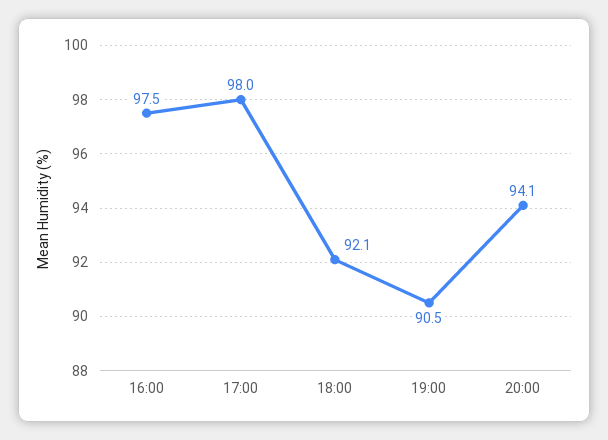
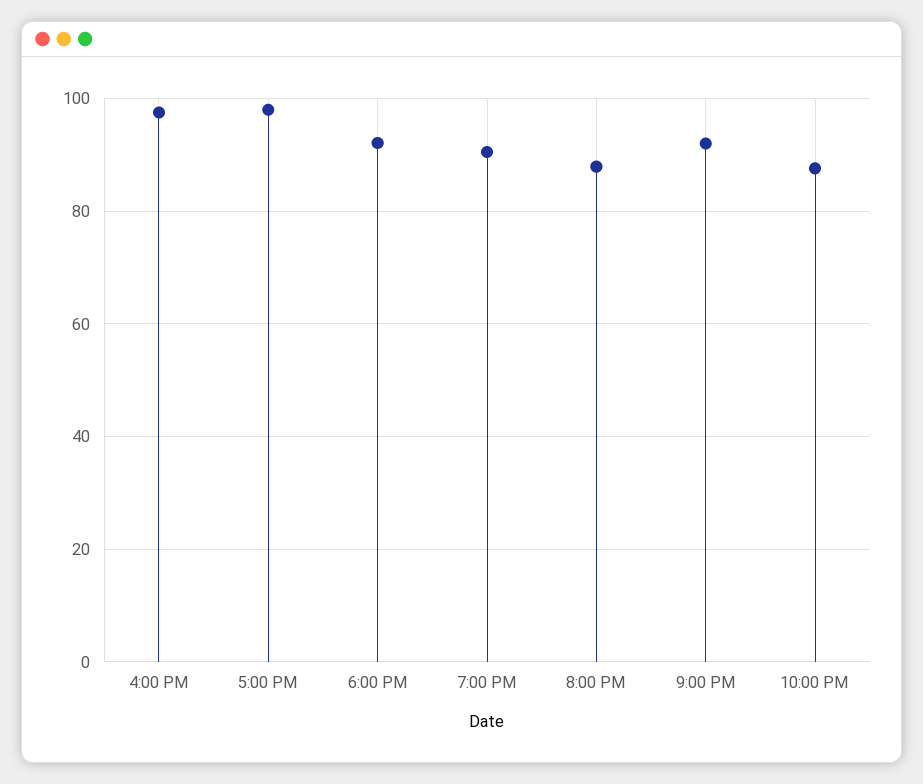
20:00: 94.1 -> 88
9:00 PM: none -> 92
10:00 PM: none -> 88

